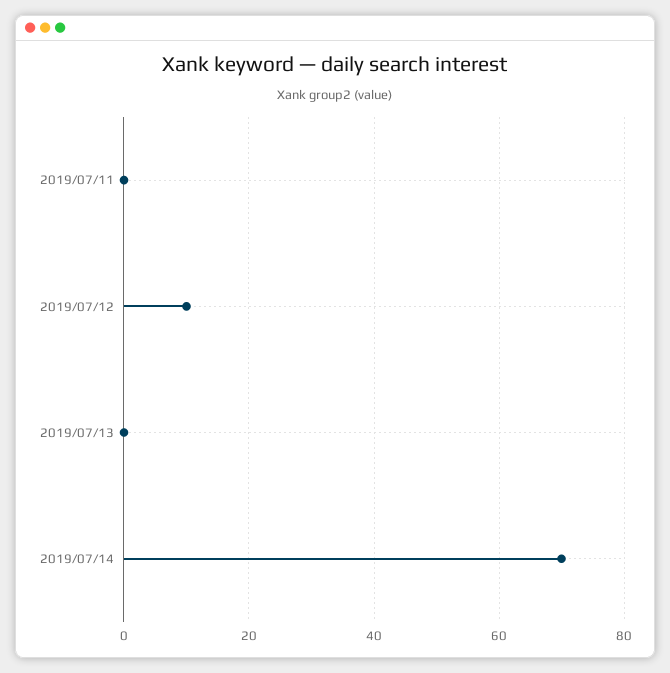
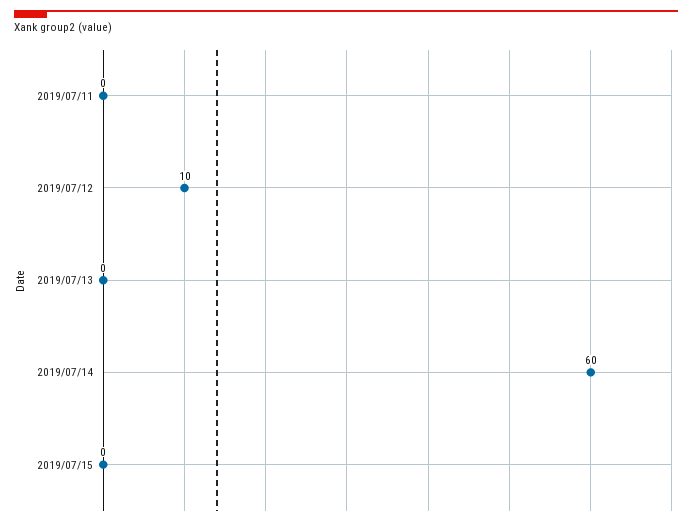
2019/07/14: 70 -> 60
2019/07/15: none -> 0

